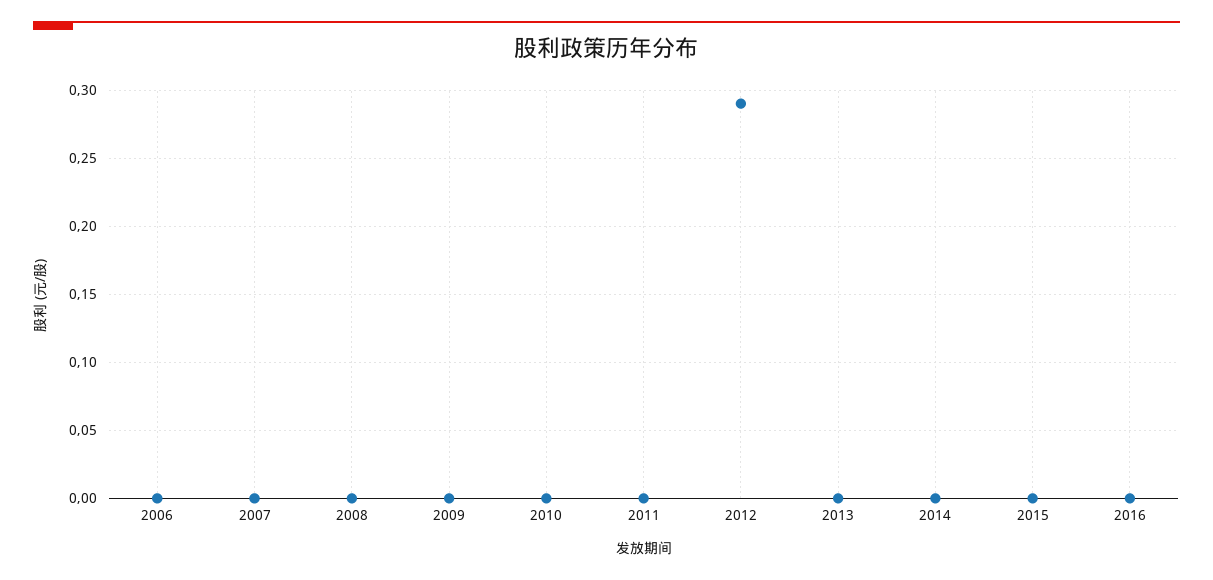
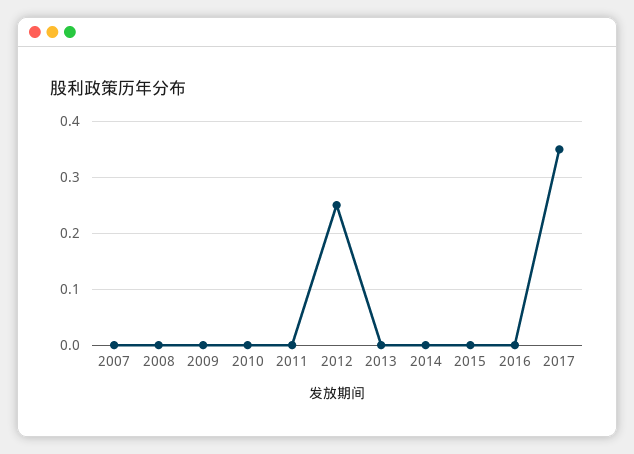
2006: 0 -> none
2012: 0.29 -> 0.25
2017: none -> 0.35

